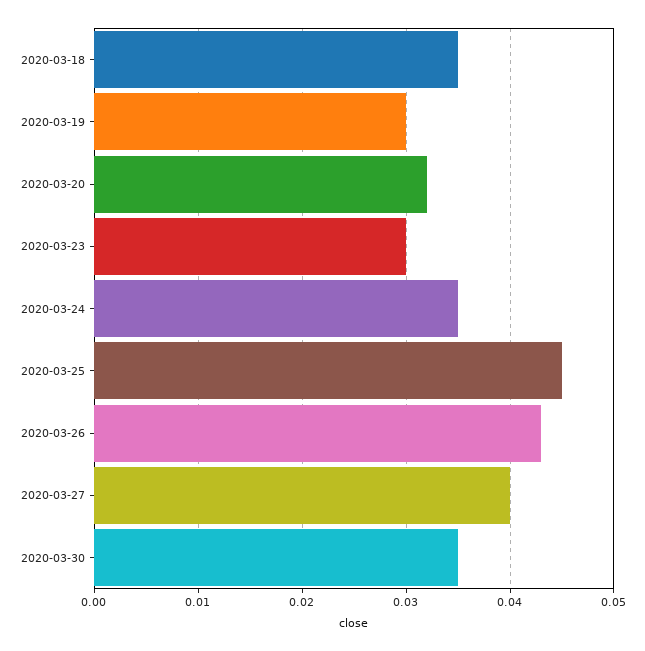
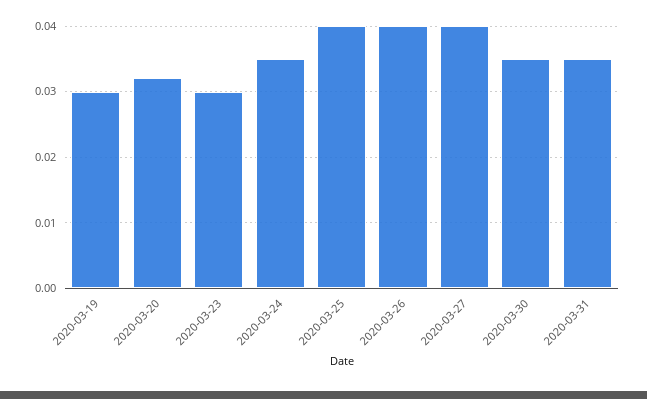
2020-03-18: 0.035 -> none
2020-03-25: 0.045 -> 0.04
2020-03-26: 0.043 -> 0.04
2020-03-31: none -> 0.035

